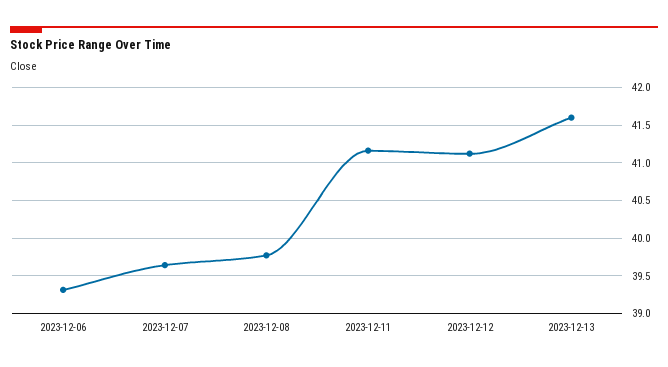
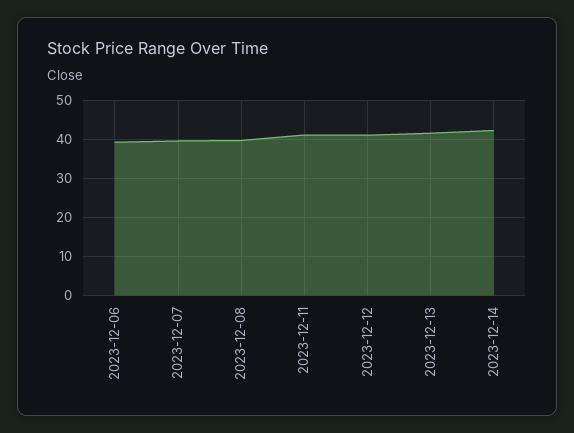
2023-12-14: none -> 42

